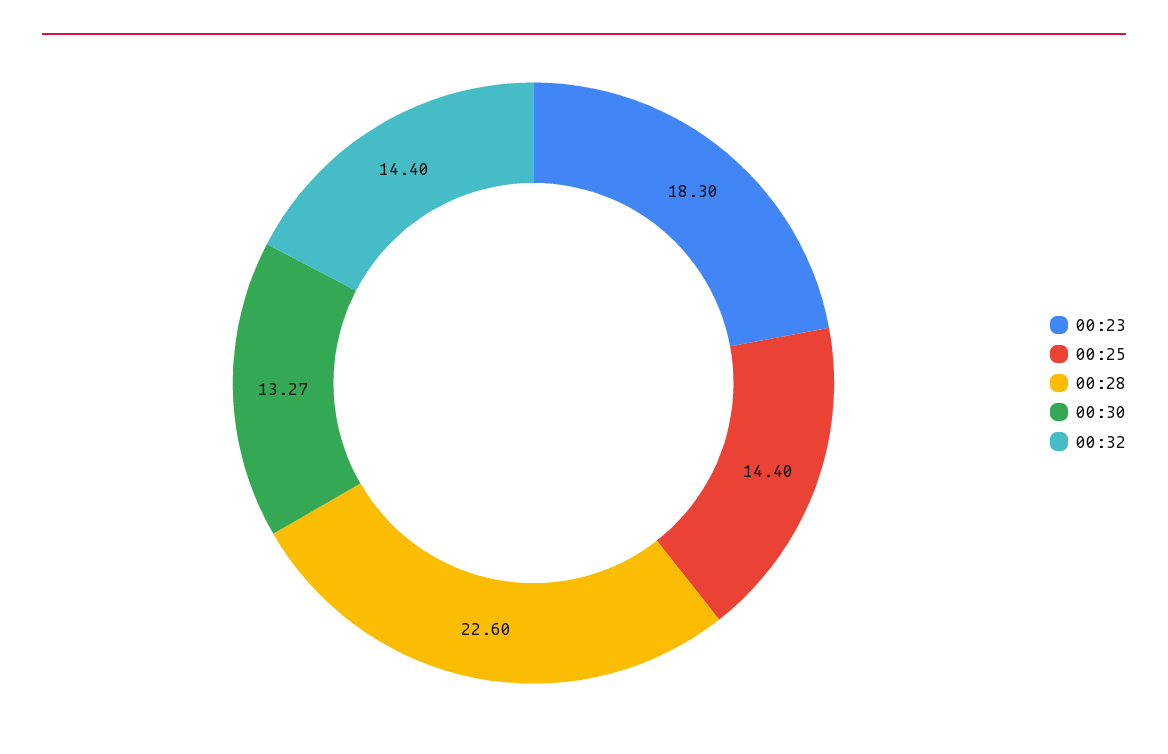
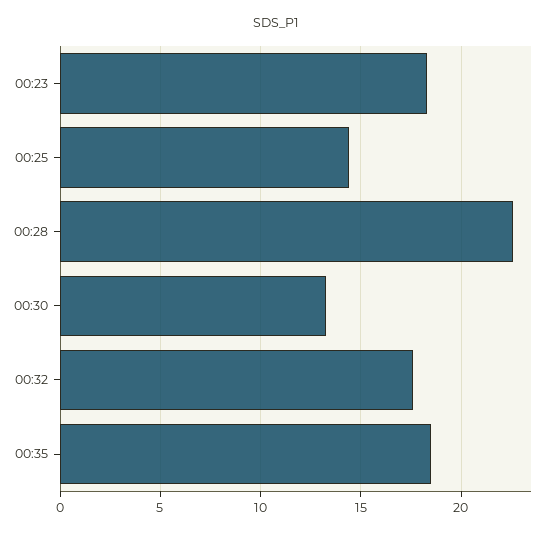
00:32: 14.4 -> 17.5
00:35: none -> 18.5

